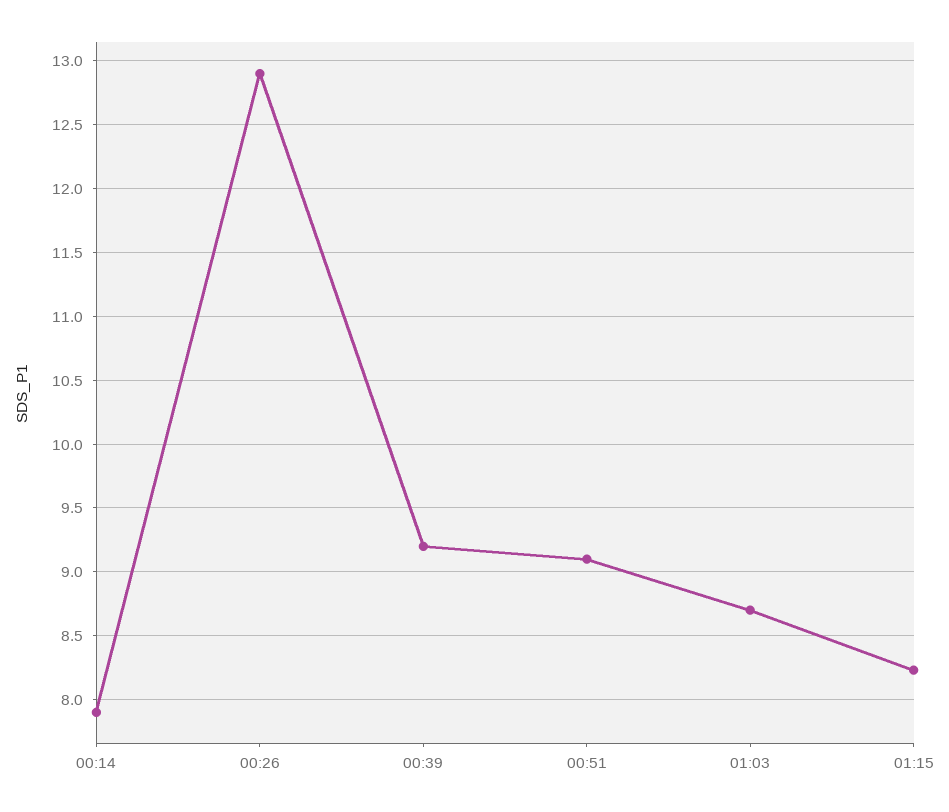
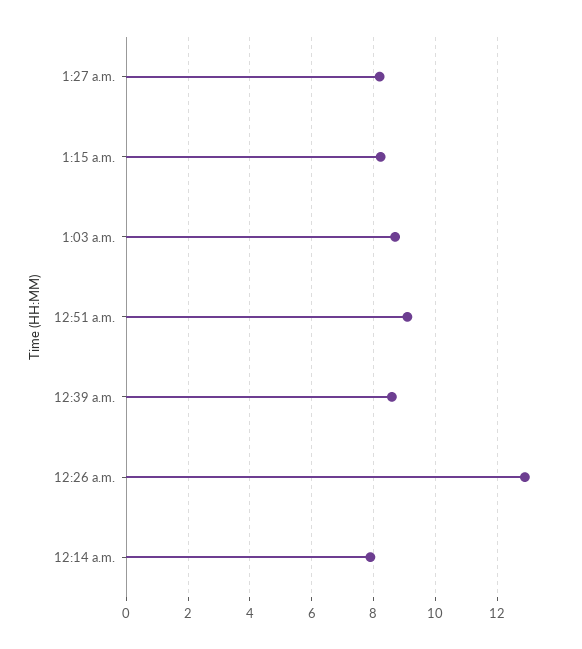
00:39: 9.2 -> 8.6
1:27 a.m.: none -> 8.2

